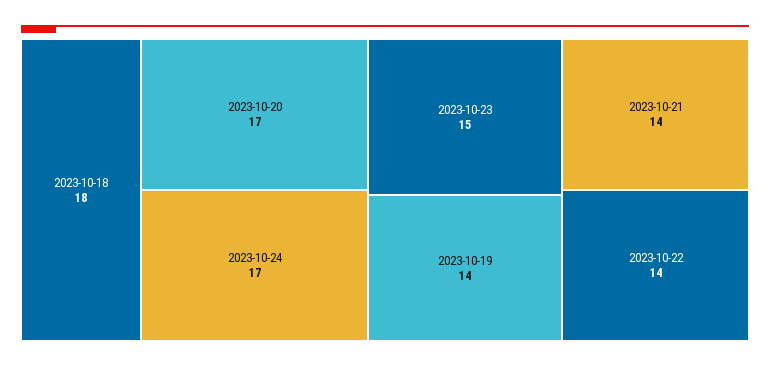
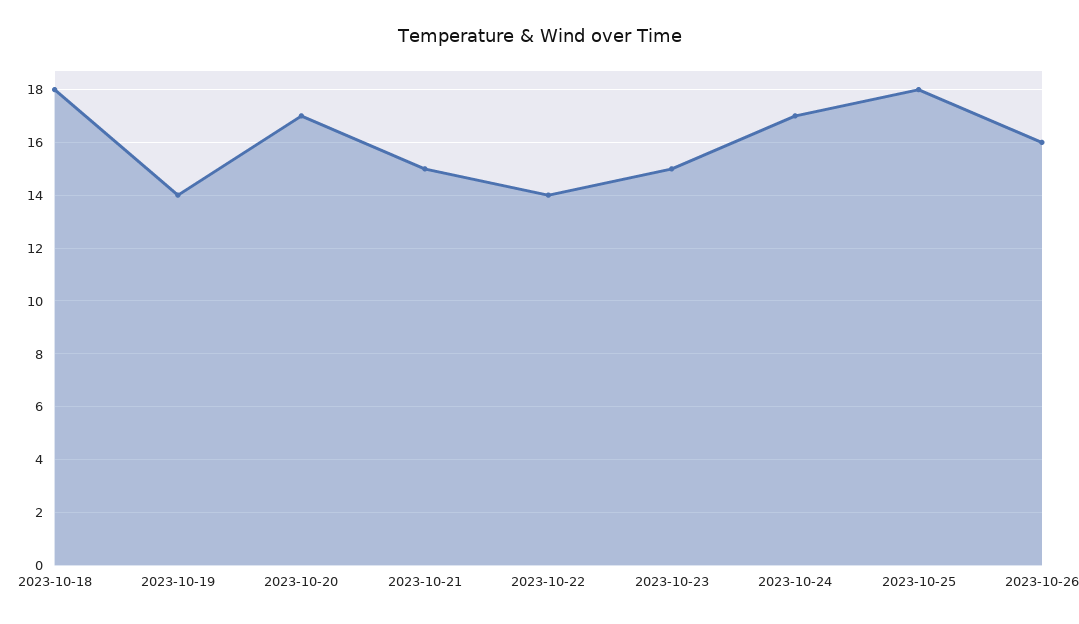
2023-10-21: 14 -> 15
2023-10-25: none -> 18
2023-10-26: none -> 16

